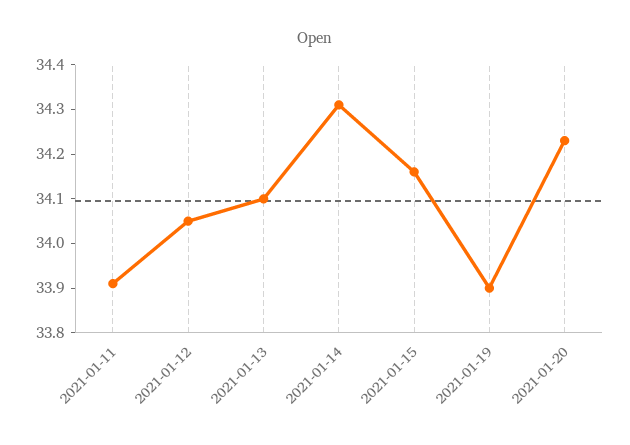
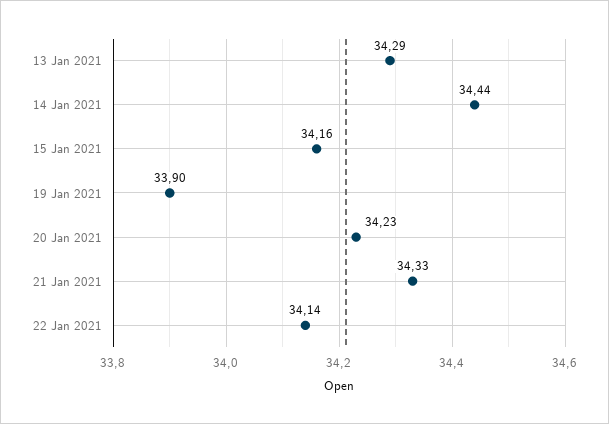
2021-01-11: 33.9 -> none
2021-01-12: 34.05 -> none
2021-01-13: 34.1 -> 34.29
2021-01-14: 34.3 -> 34.44
21 Jan 2021: none -> 34.33
22 Jan 2021: none -> 34.14

